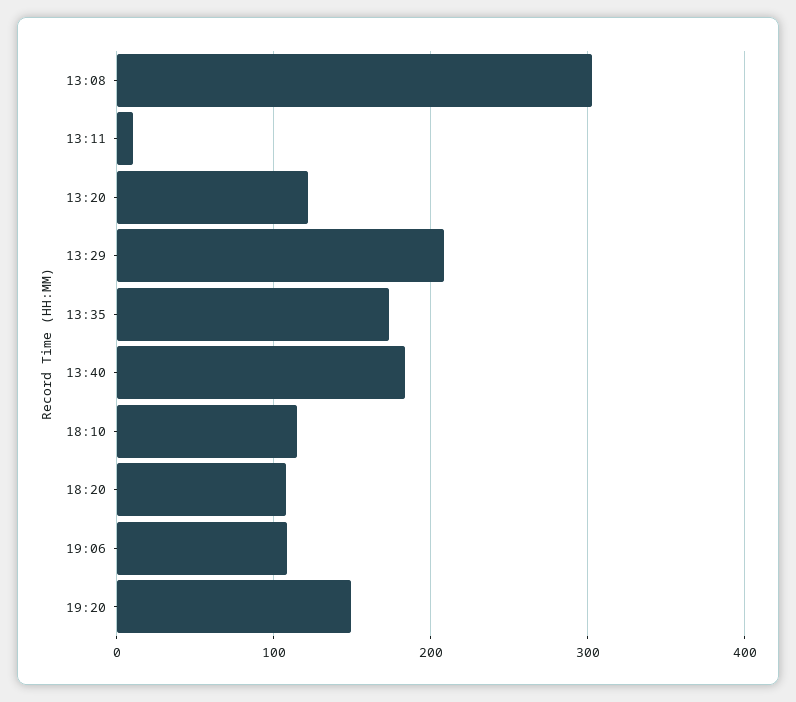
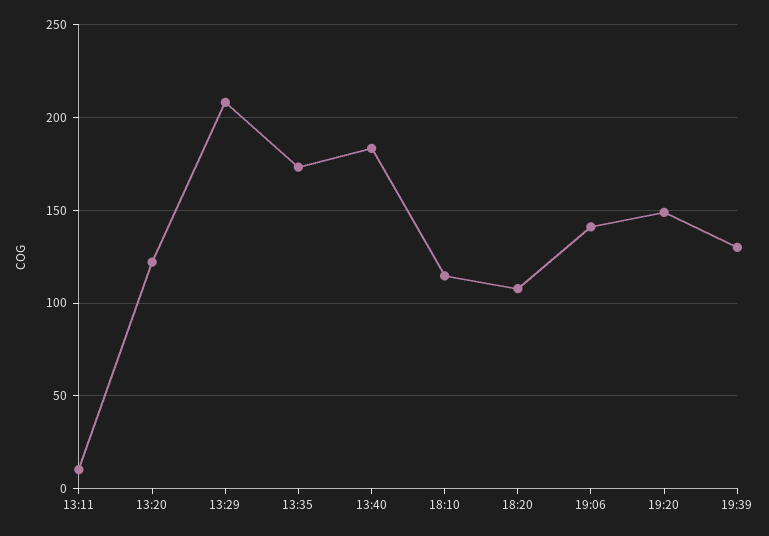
13:08: 300 -> none
19:06: 110 -> 140
19:39: none -> 130

